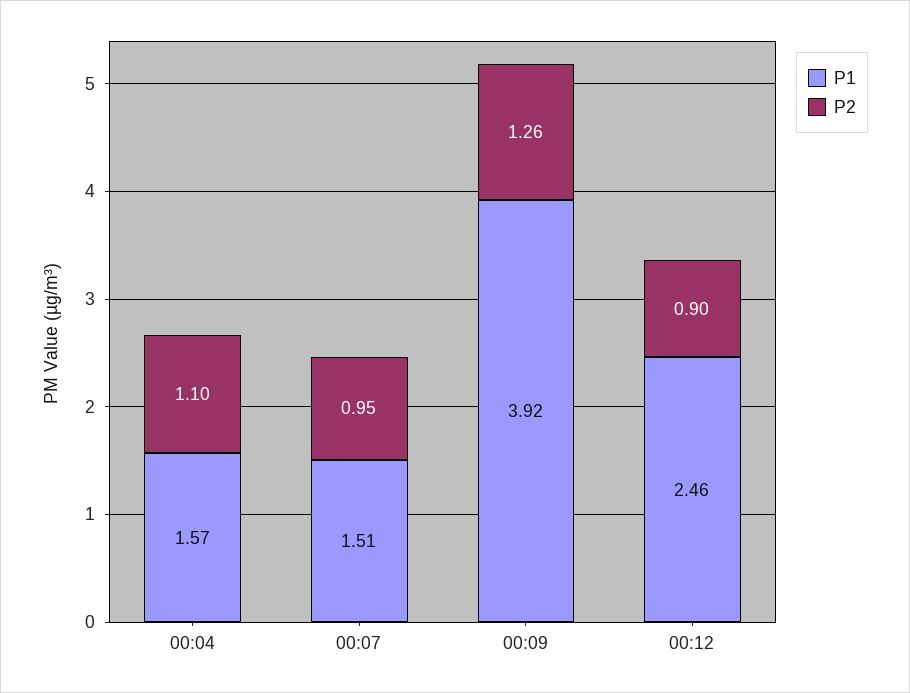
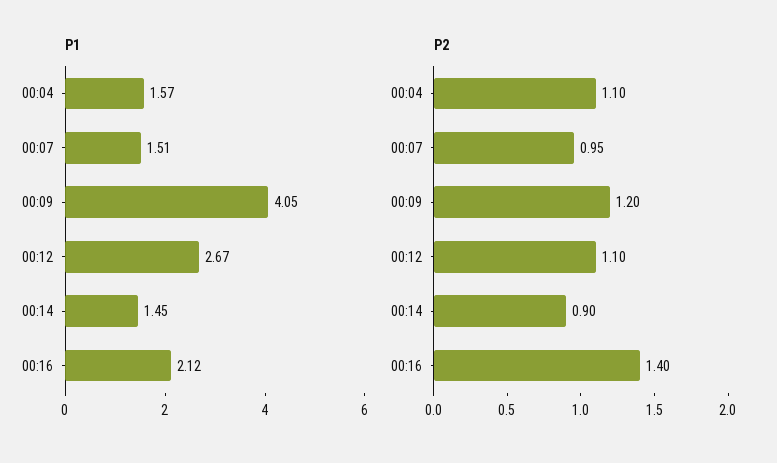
P1, 00:09: 3.92 -> 4.05
P2, 00:09: 1.26 -> 1.2
P1, 00:12: 2.46 -> 2.67
P2, 00:12: 0.9 -> 1.1
P1, 00:14: none -> 1.45
P1, 00:16: none -> 2.12
P2, 00:14: none -> 0.9
P2, 00:16: none -> 1.4

